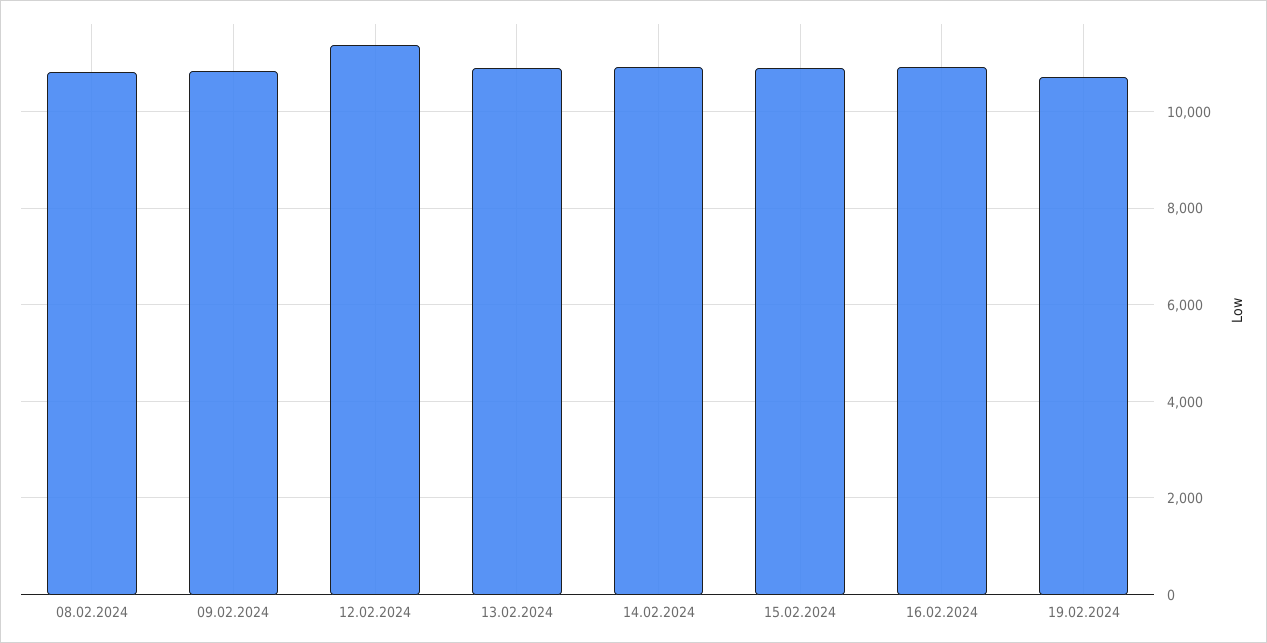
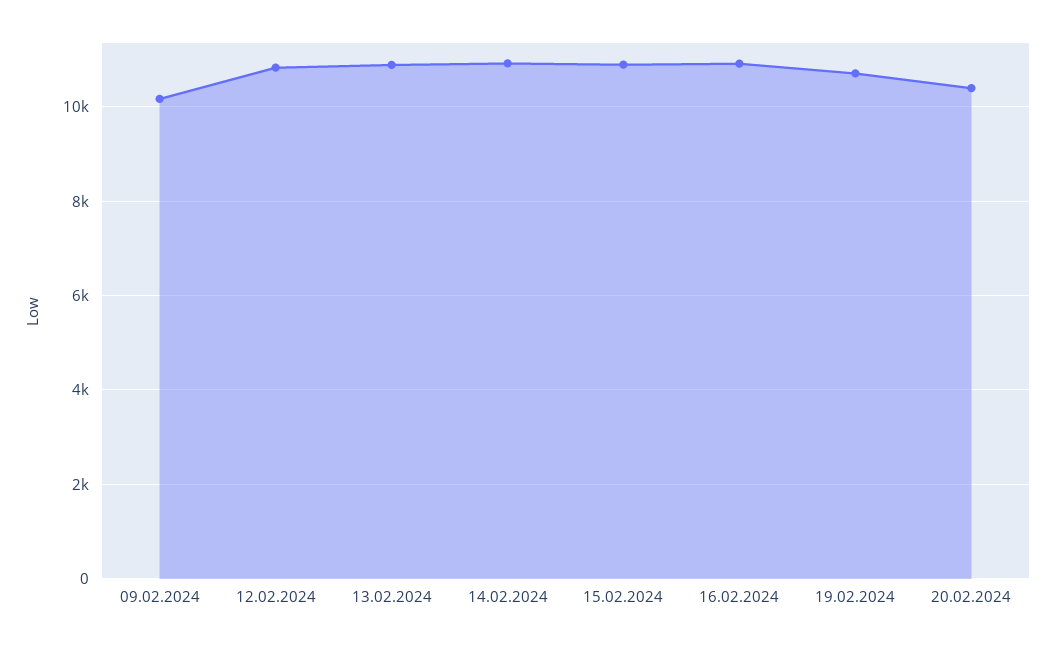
08.02.2024: 10800 -> none
09.02.2024: 10800 -> 10200
12.02.2024: 11400 -> 10800
20.02.2024: none -> 10400

